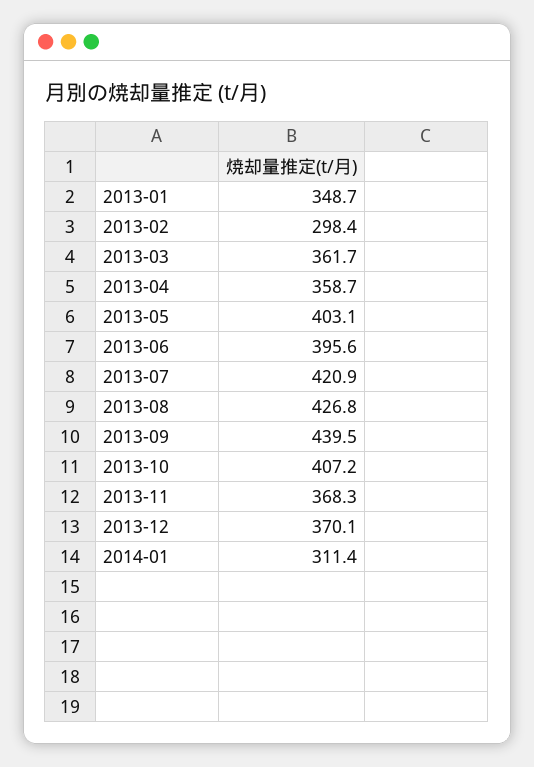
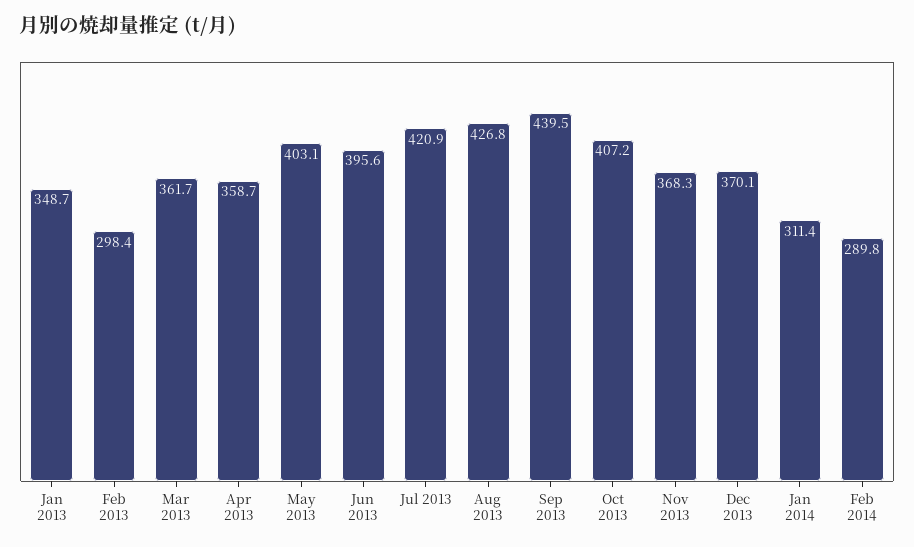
Feb 2014: none -> 289.8

